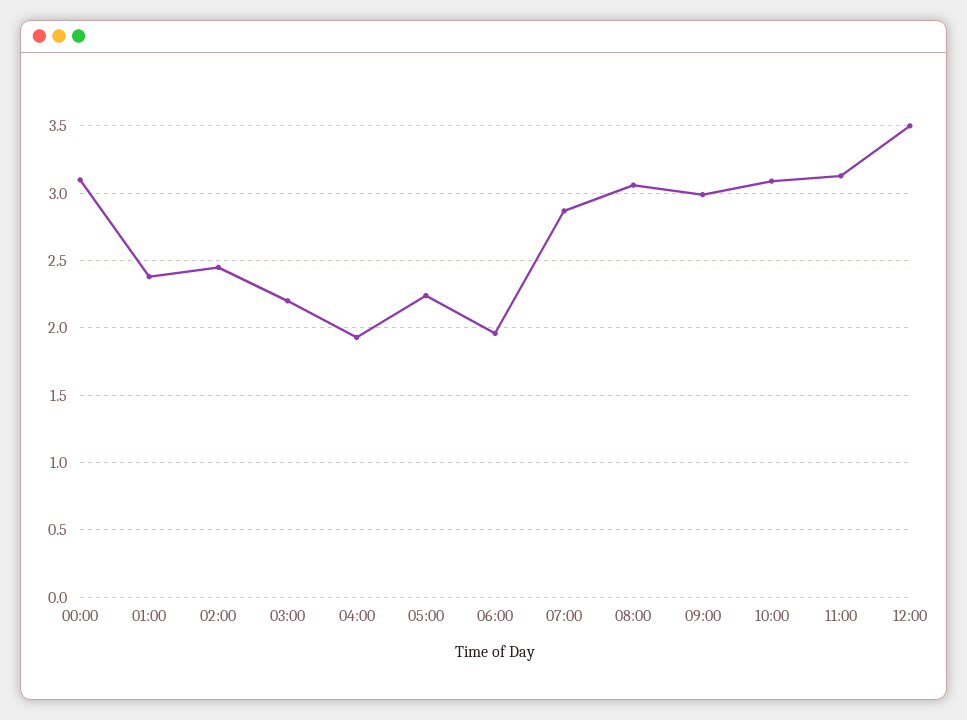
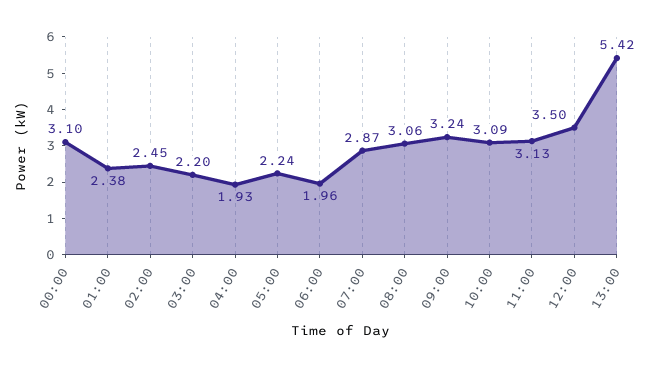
09:00: 3 -> 3.24
13:00: none -> 5.42

